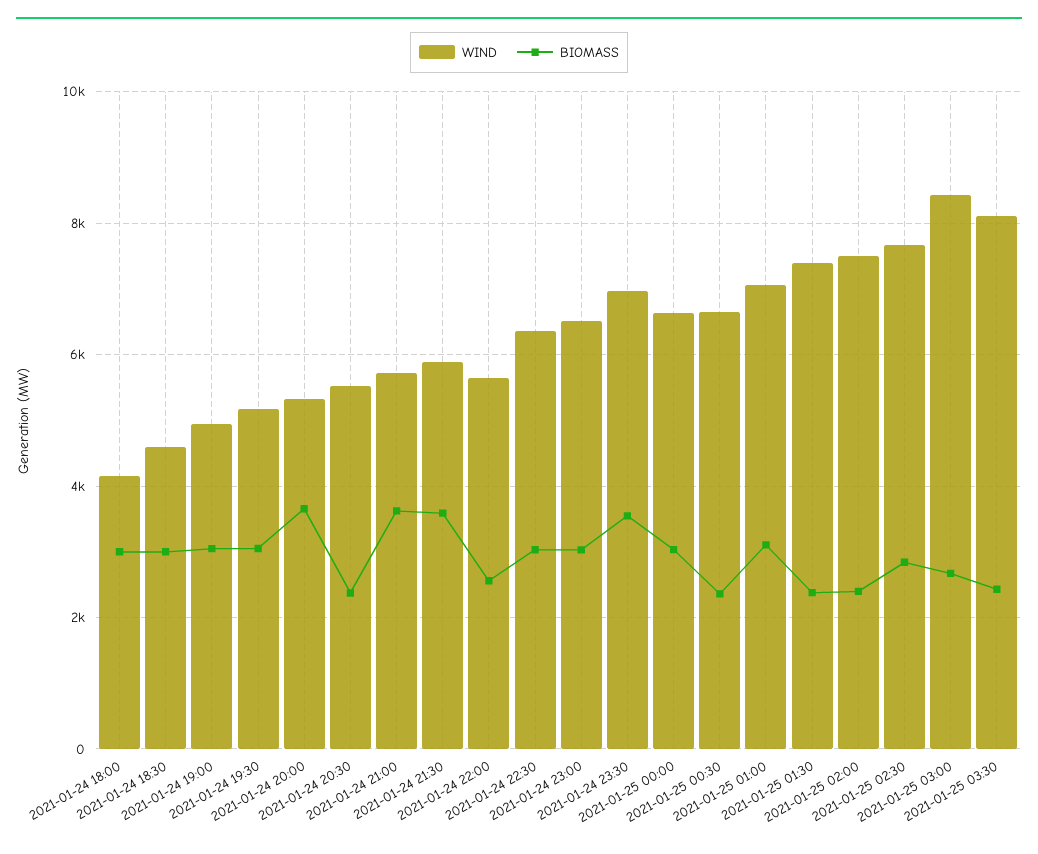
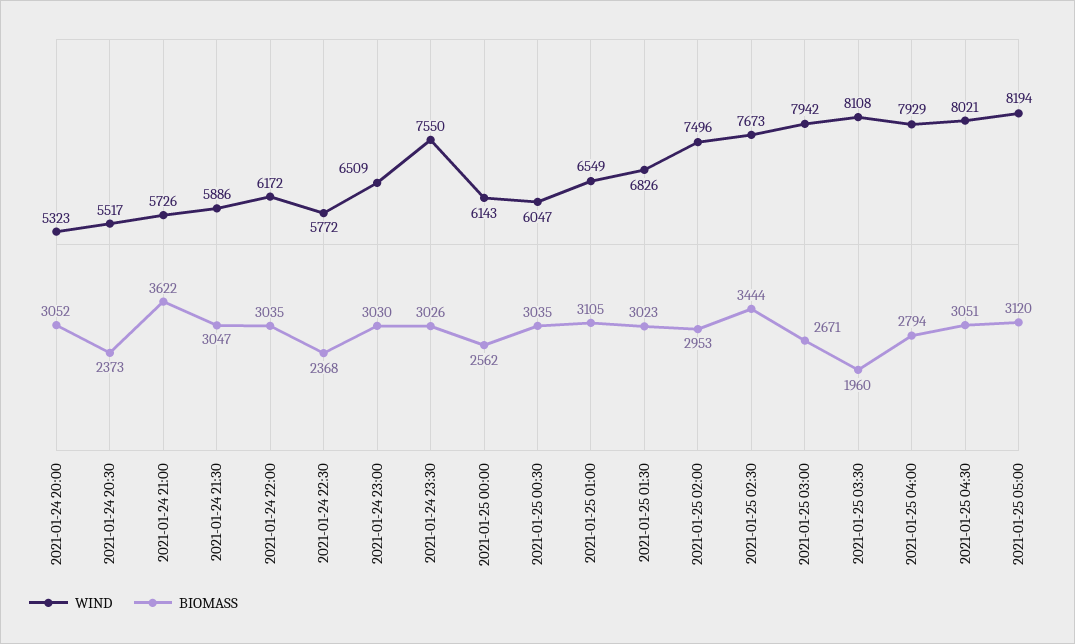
WIND, 2021-01-24 18:00: 4200 -> none
BIOMASS, 2021-01-24 18:00: 3000 -> none
WIND, 2021-01-24 18:30: 4600 -> none
BIOMASS, 2021-01-24 18:30: 3000 -> none
WIND, 2021-01-24 19:00: 5000 -> none
BIOMASS, 2021-01-24 19:00: 3000 -> none
WIND, 2021-01-24 19:30: 5200 -> none
BIOMASS, 2021-01-24 19:30: 3000 -> none
BIOMASS, 2021-01-24 20:00: 3600 -> 3052
BIOMASS, 2021-01-24 21:30: 3600 -> 3047
WIND, 2021-01-24 22:00: 5600 -> 6172
BIOMASS, 2021-01-24 22:00: 2600 -> 3035
WIND, 2021-01-24 22:30: 6400 -> 5772
BIOMASS, 2021-01-24 22:30: 3000 -> 2368
WIND, 2021-01-24 23:30: 7000 -> 7550
BIOMASS, 2021-01-24 23:30: 3600 -> 3026
WIND, 2021-01-25 00:00: 6600 -> 6143
BIOMASS, 2021-01-25 00:00: 3000 -> 2562
WIND, 2021-01-25 00:30: 6600 -> 6047
BIOMASS, 2021-01-25 00:30: 2400 -> 3035
WIND, 2021-01-25 01:00: 7000 -> 6549
WIND, 2021-01-25 01:30: 7400 -> 6826
BIOMASS, 2021-01-25 01:30: 2400 -> 3023
BIOMASS, 2021-01-25 02:00: 2400 -> 2953
BIOMASS, 2021-01-25 02:30: 2800 -> 3444
WIND, 2021-01-25 03:00: 8400 -> 7942
BIOMASS, 2021-01-25 03:30: 2400 -> 1960
WIND, 2021-01-25 04:00: none -> 7929
BIOMASS, 2021-01-25 04:00: none -> 2794
WIND, 2021-01-25 04:30: none -> 8021
BIOMASS, 2021-01-25 04:30: none -> 3051
WIND, 2021-01-25 05:00: none -> 8194
BIOMASS, 2021-01-25 05:00: none -> 3120

